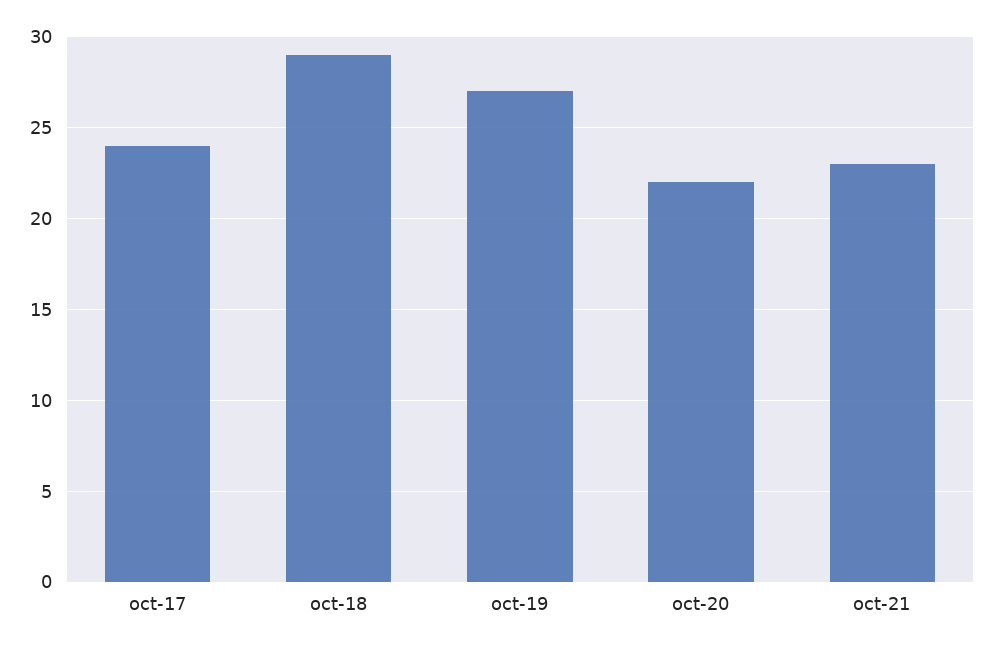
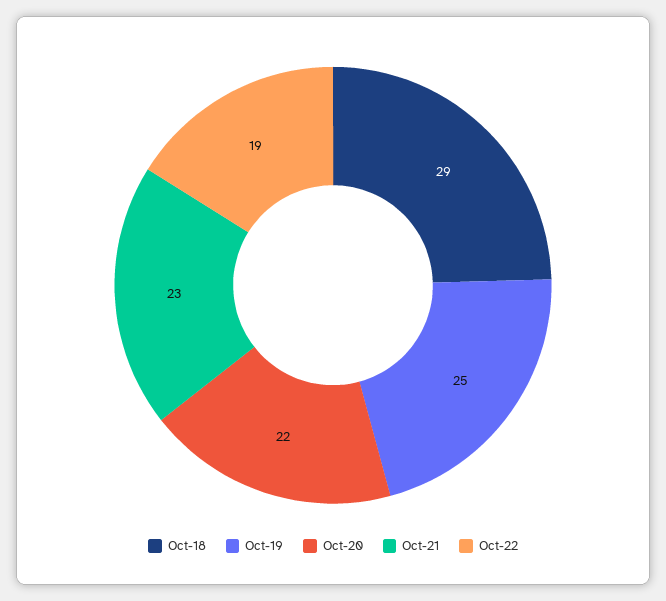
oct-17: 24 -> none
oct-19: 27 -> 25
Oct-22: none -> 19

